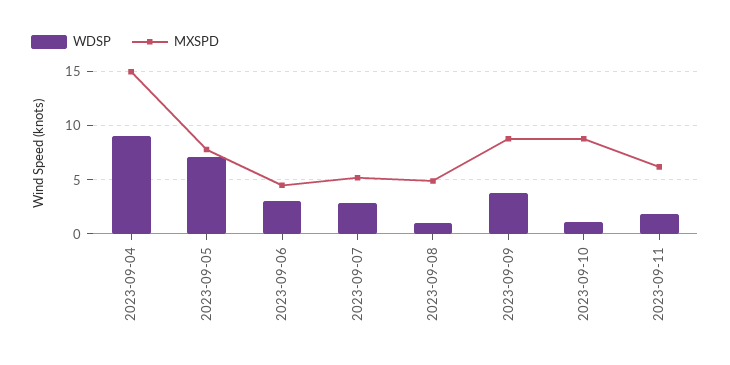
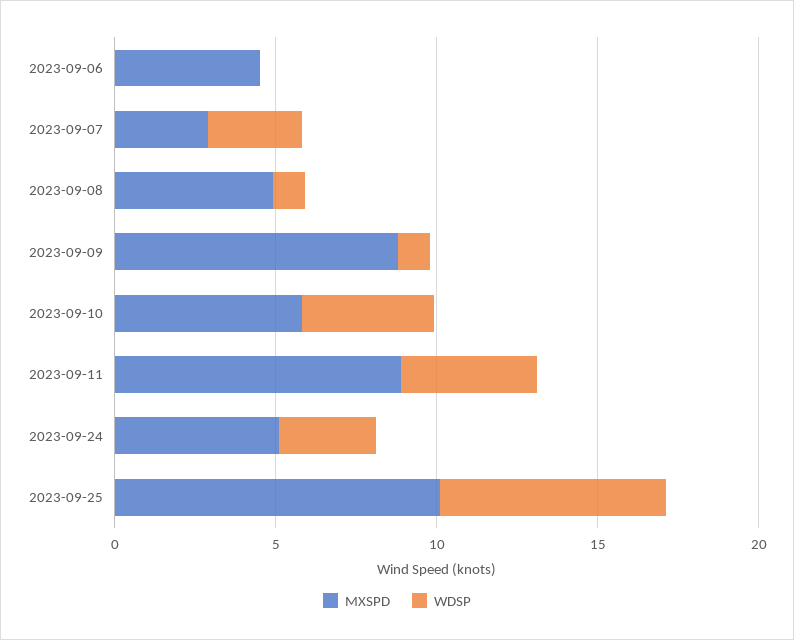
WDSP, 2023-09-04: 9 -> none
MXSPD, 2023-09-04: 15 -> none
WDSP, 2023-09-05: 7 -> none
MXSPD, 2023-09-05: 8 -> none
WDSP, 2023-09-06: 3 -> 0
MXSPD, 2023-09-07: 5 -> 3
WDSP, 2023-09-09: 4 -> 1
WDSP, 2023-09-10: 1 -> 4
MXSPD, 2023-09-10: 9 -> 6
WDSP, 2023-09-11: 2 -> 4
MXSPD, 2023-09-11: 6 -> 9
MXSPD, 2023-09-24: none -> 5
WDSP, 2023-09-24: none -> 3
MXSPD, 2023-09-25: none -> 10
WDSP, 2023-09-25: none -> 7

